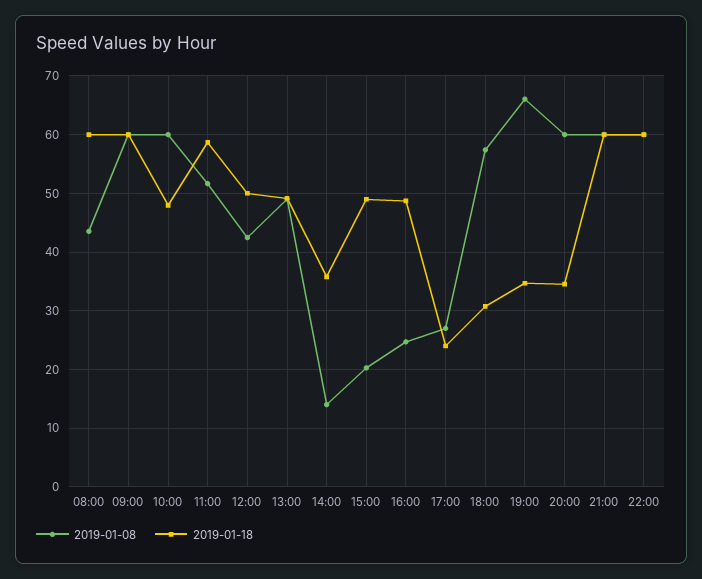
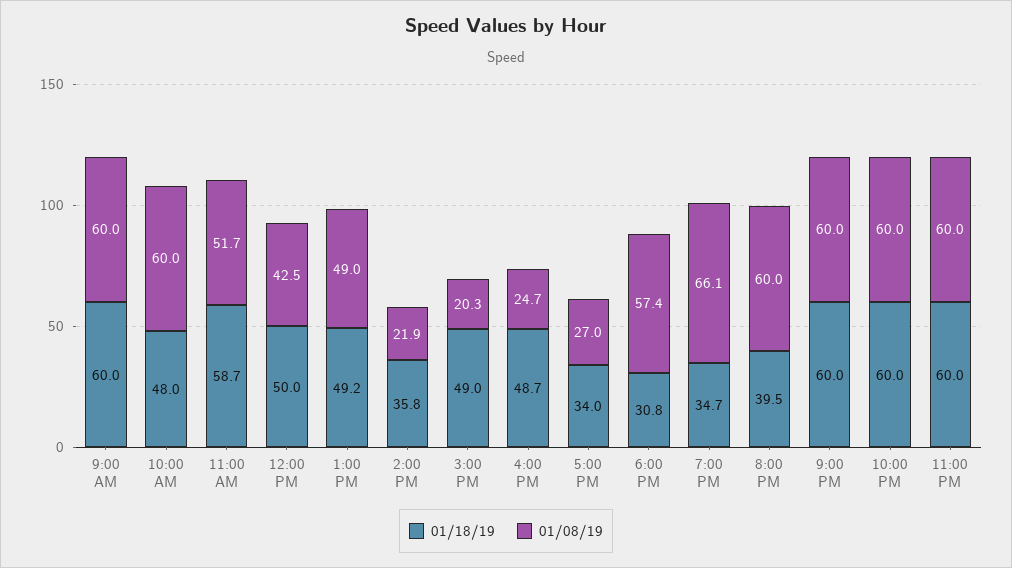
2019-01-08, 08:00: 44 -> none
2019-01-18, 08:00: 60 -> none
2019-01-08, 14:00: 14 -> 21.9
2019-01-18, 17:00: 24 -> 34
2019-01-18, 20:00: 34 -> 39.5
2019-01-18, 11:00 PM: none -> 60
2019-01-08, 11:00 PM: none -> 60

